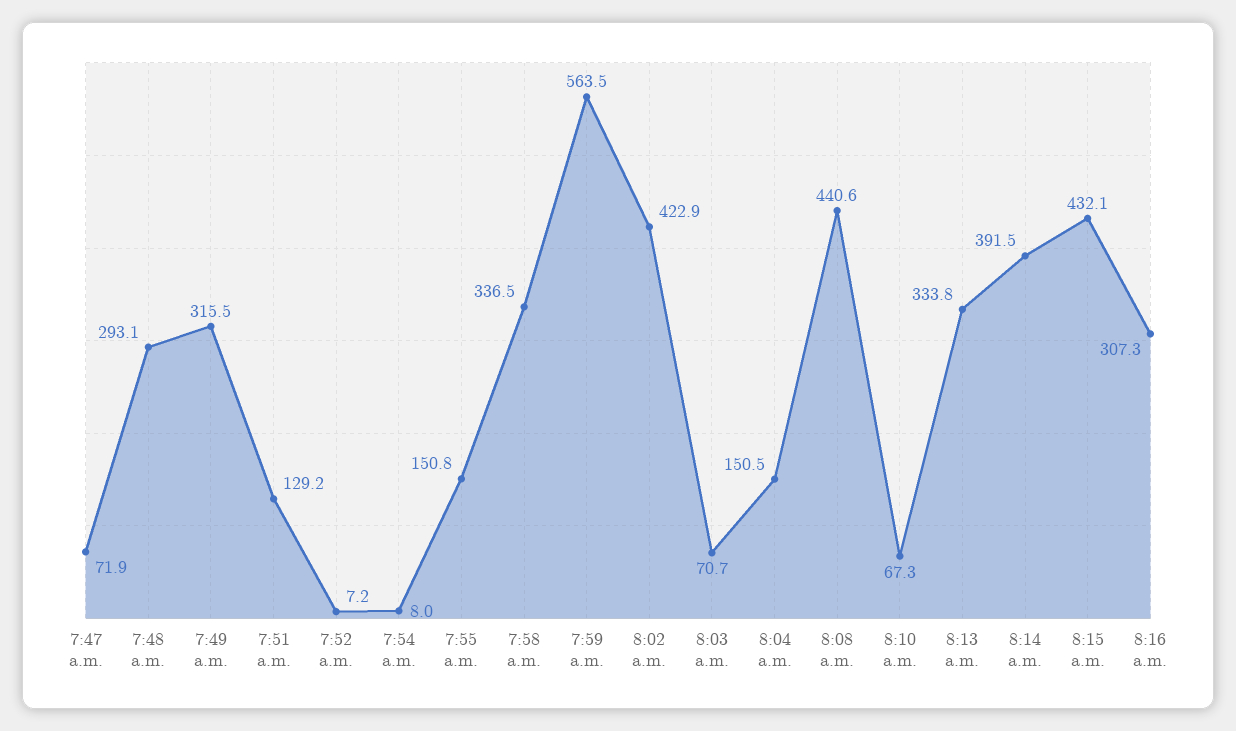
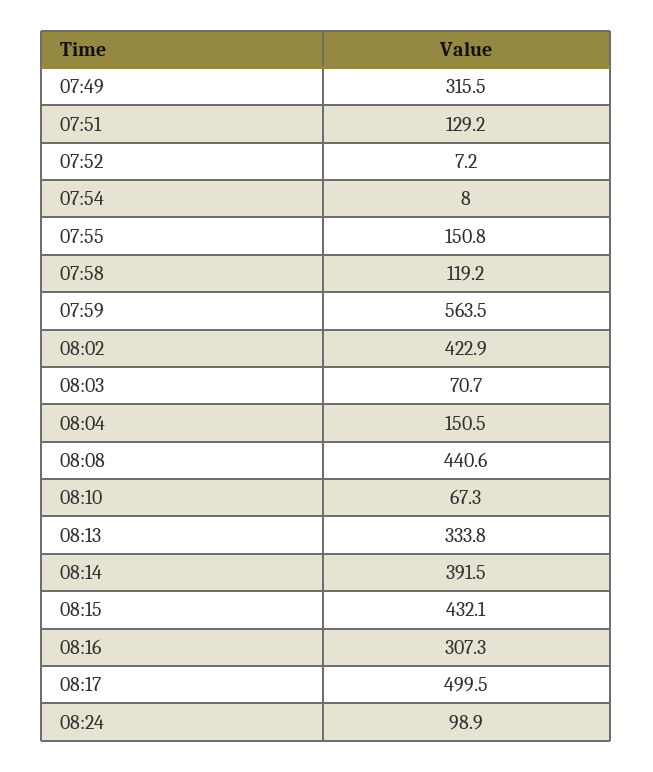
7:47 a.m.: 71.9 -> none
7:48 a.m.: 293.1 -> none
7:58 a.m.: 336.5 -> 119.2
08:17: none -> 499.5
08:24: none -> 98.9

